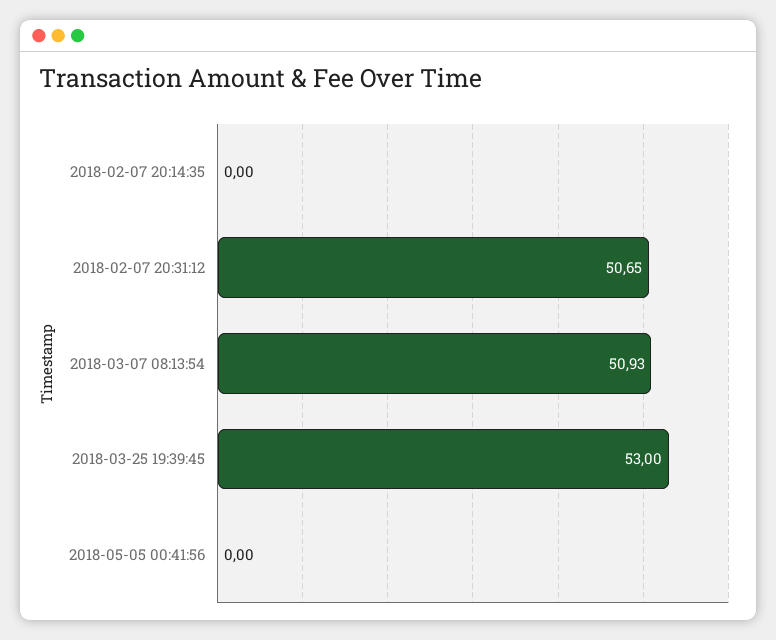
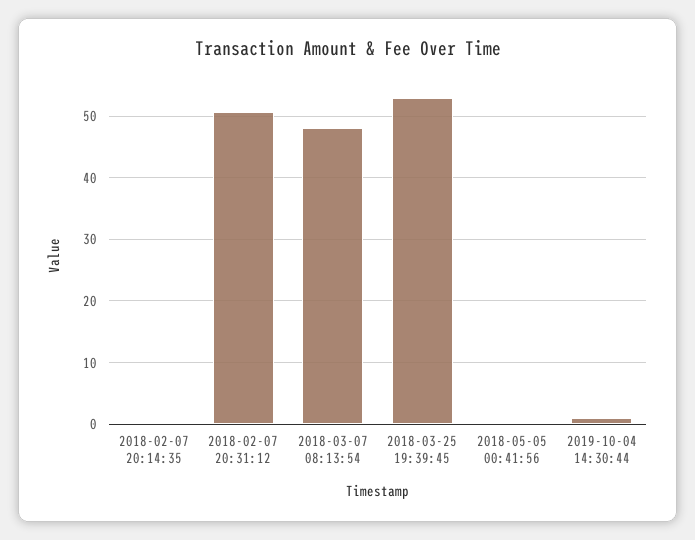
2018-03-07 08:13:54: 50.93 -> 48
2019-10-04 14:30:44: none -> 1

